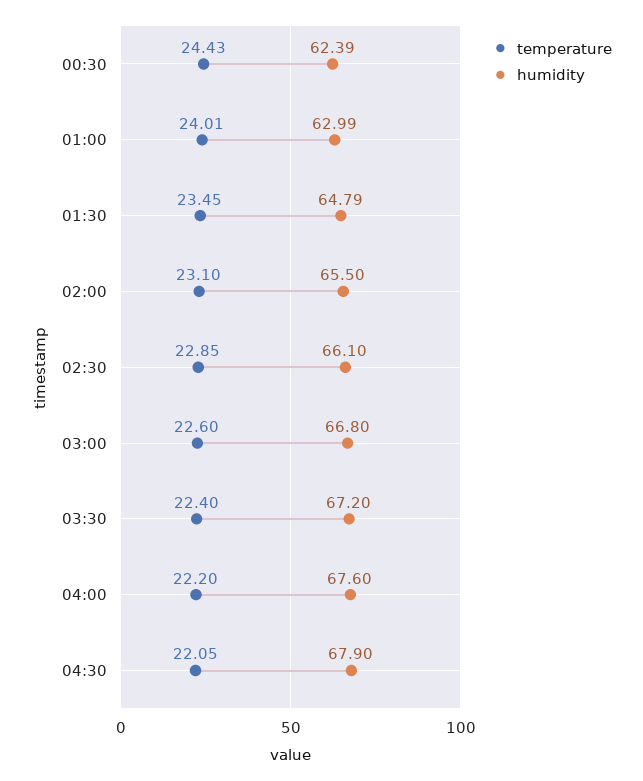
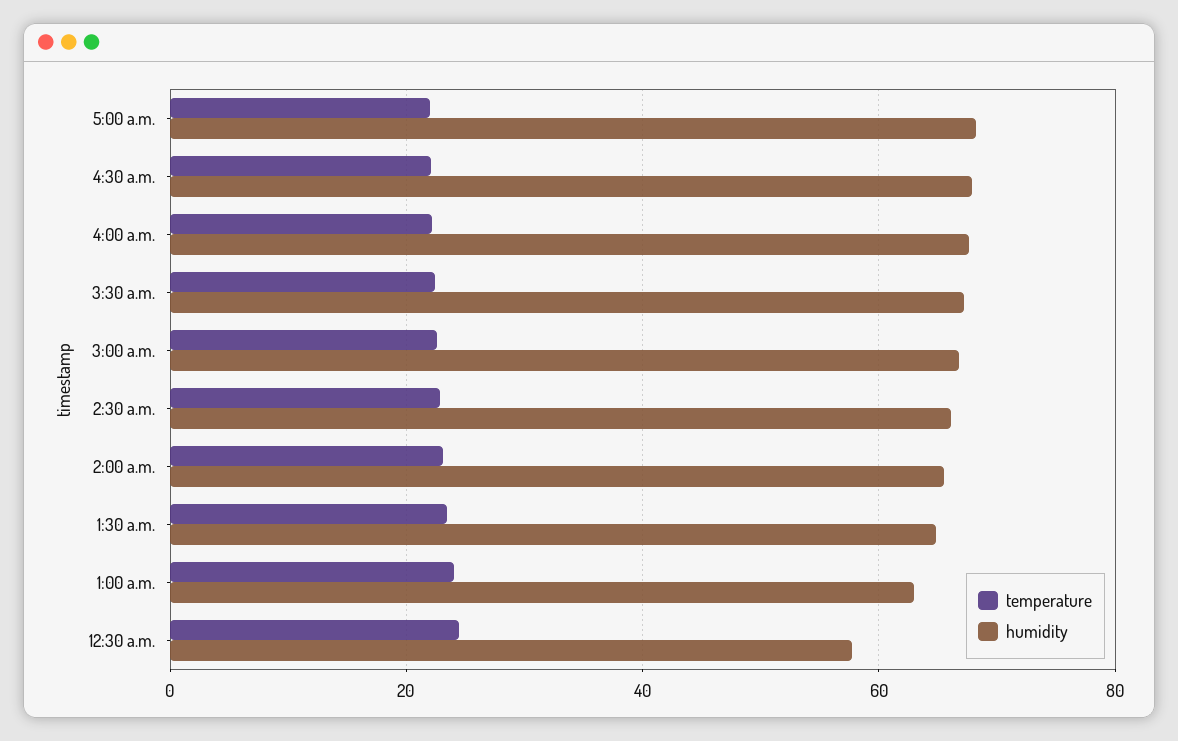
humidity, 00:30: 62.39 -> 58
temperature, 5:00 a.m.: none -> 22
humidity, 5:00 a.m.: none -> 68

